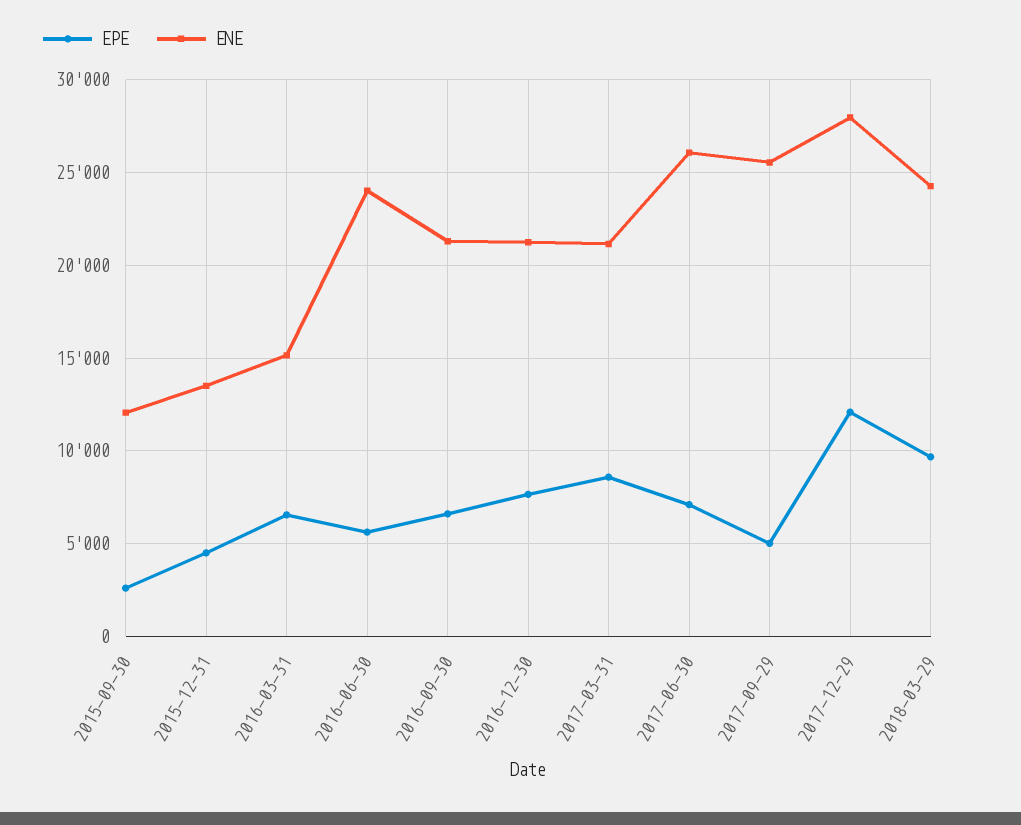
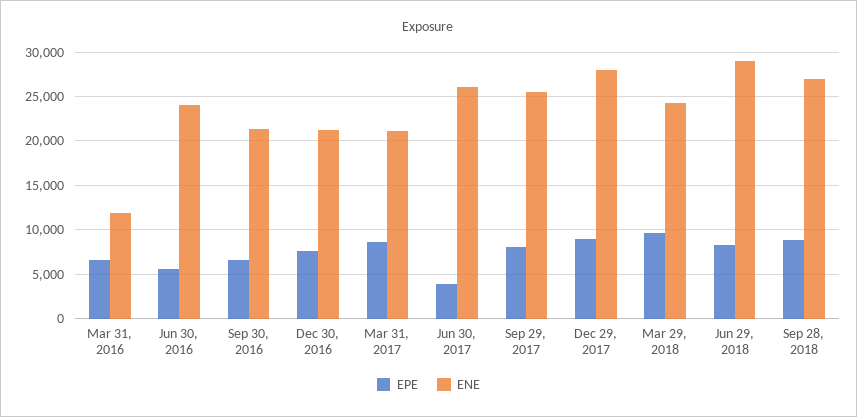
EPE, 2015-09-30: 2500 -> none
ENE, 2015-09-30: 12000 -> none
EPE, 2015-12-31: 4500 -> none
ENE, 2015-12-31: 13500 -> none
ENE, 2016-03-31: 15000 -> 12000
EPE, 2017-06-30: 7000 -> 4000
EPE, 2017-09-29: 5000 -> 8000
EPE, 2017-12-29: 12000 -> 9000
EPE, Jun 29, 2018: none -> 8000
ENE, Jun 29, 2018: none -> 29000
EPE, Sep 28, 2018: none -> 9000
ENE, Sep 28, 2018: none -> 27000

